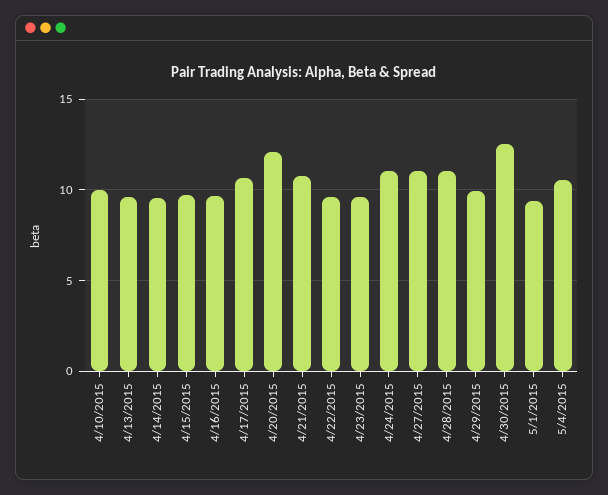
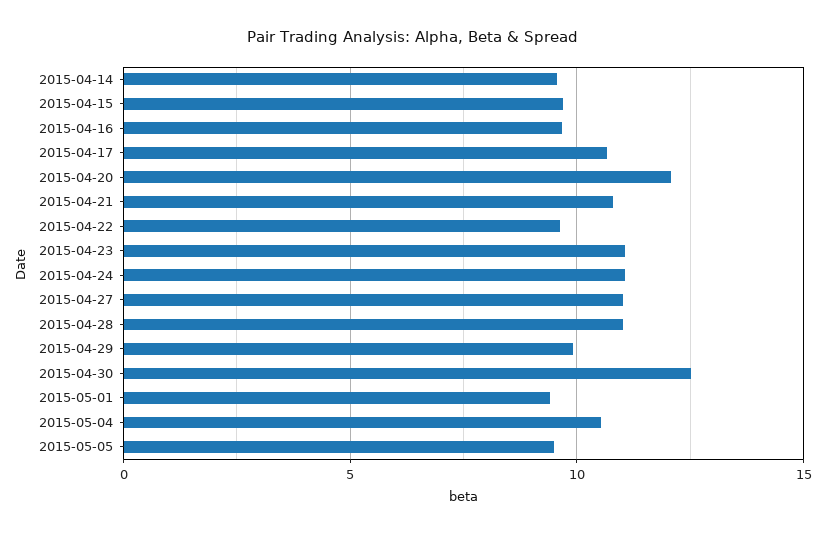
4/10/2015: 10 -> none
4/13/2015: 9.5 -> none
4/23/2015: 9.5 -> 11
2015-05-05: none -> 9.5

